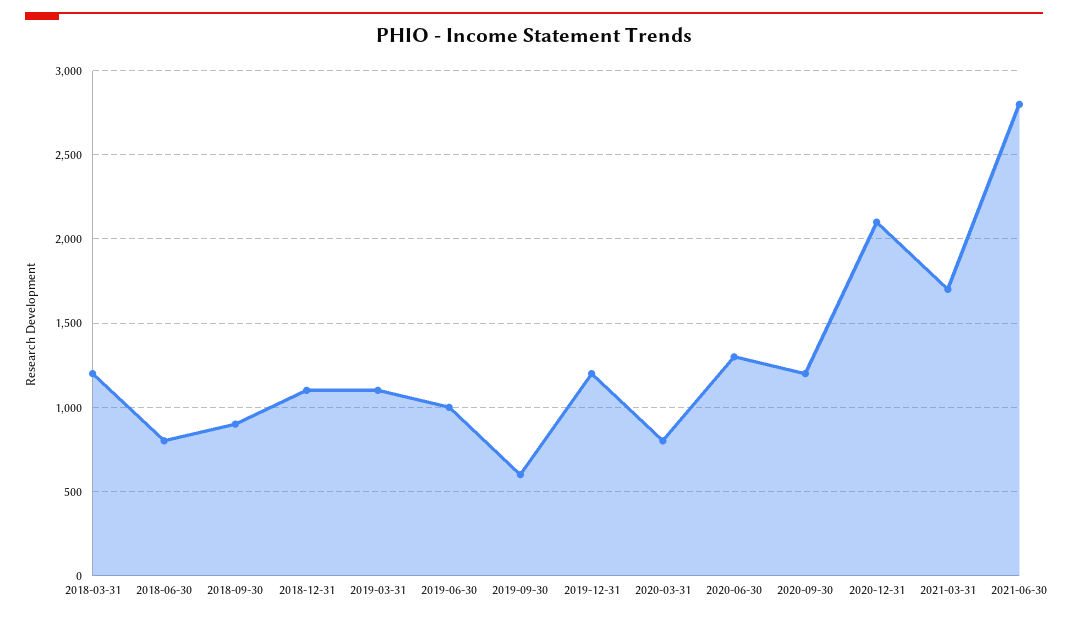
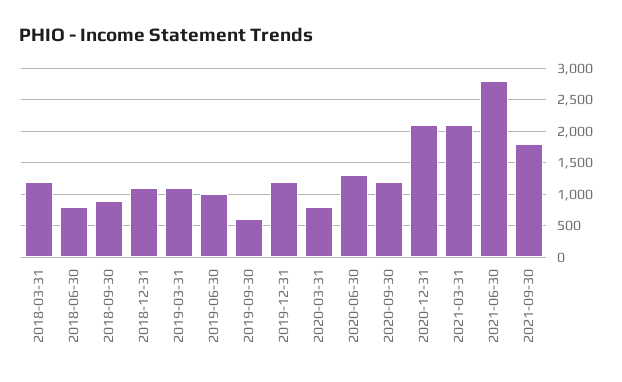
2021-03-31: 1700 -> 2100
2021-09-30: none -> 1800

